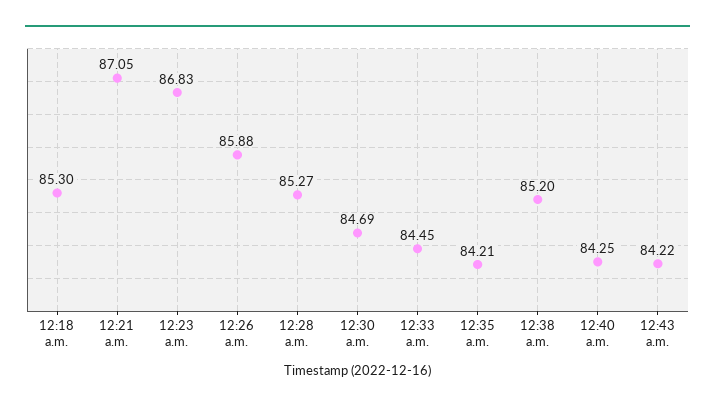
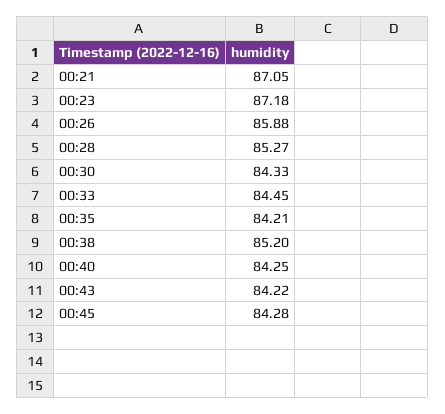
12:18 a.m.: 85.3 -> none
12:23 a.m.: 86.83 -> 87.18
12:30 a.m.: 84.69 -> 84.33
00:45: none -> 84.28

